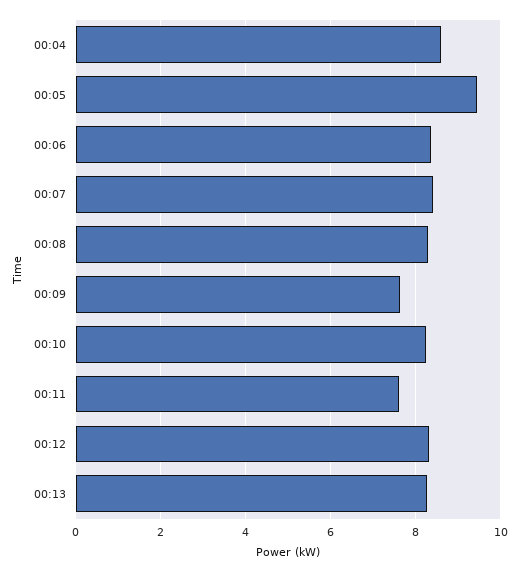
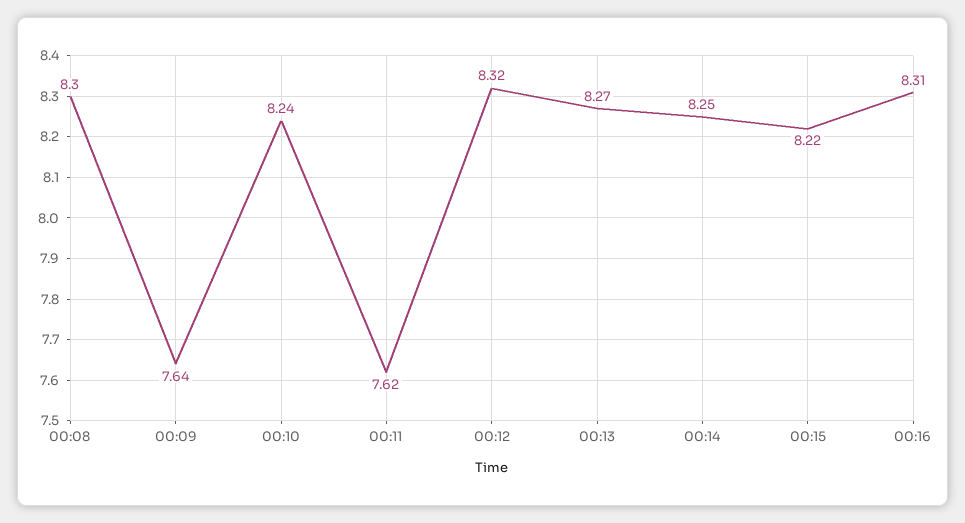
00:04: 8.6 -> none
00:05: 9.4 -> none
00:06: 8.4 -> none
00:07: 8.4 -> none
00:14: none -> 8.25
00:15: none -> 8.22
00:16: none -> 8.31

